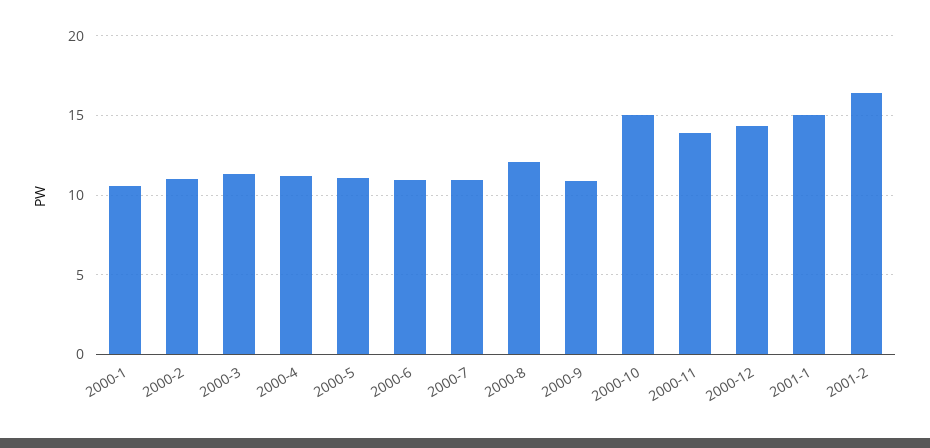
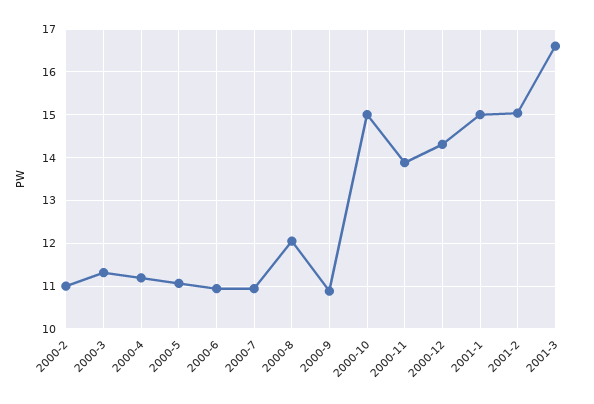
2000-1: 10.5 -> none
2001-2: 16.5 -> 15
2001-3: none -> 16.6

